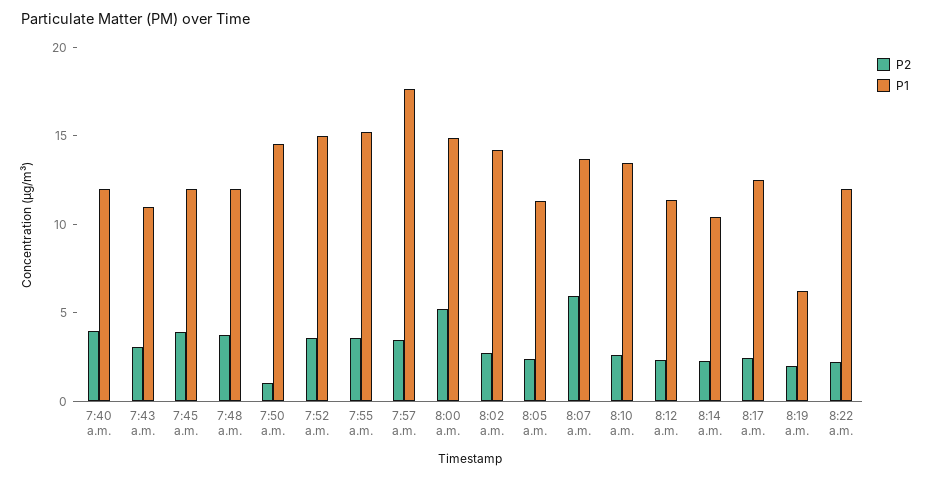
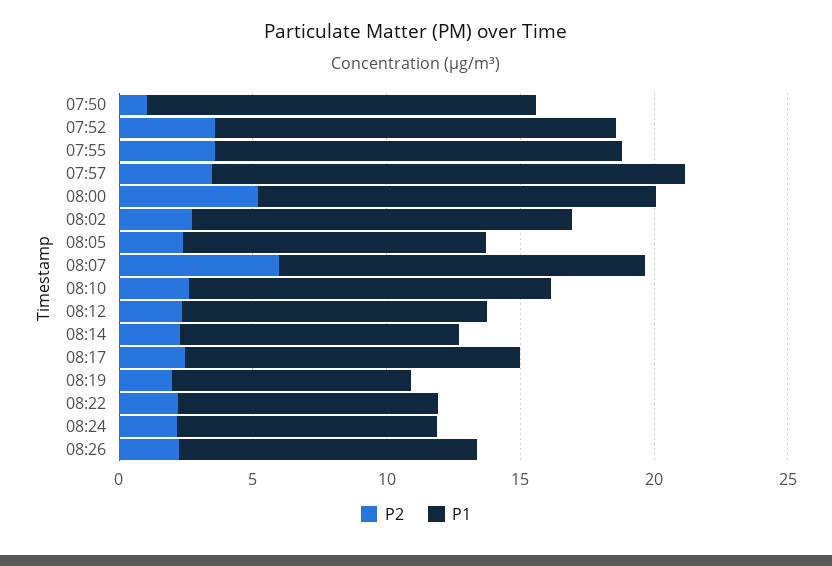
P2, 7:40 a.m.: 4 -> none
P1, 7:40 a.m.: 12 -> none
P2, 7:43 a.m.: 3 -> none
P1, 7:43 a.m.: 11 -> none
P2, 7:45 a.m.: 4 -> none
P1, 7:45 a.m.: 12 -> none
P2, 7:48 a.m.: 4 -> none
P1, 7:48 a.m.: 12 -> none
P1, 8:19 a.m.: 6 -> 9
P1, 8:22 a.m.: 12 -> 10
P2, 08:24: none -> 2
P1, 08:24: none -> 10
P2, 08:26: none -> 2
P1, 08:26: none -> 11

